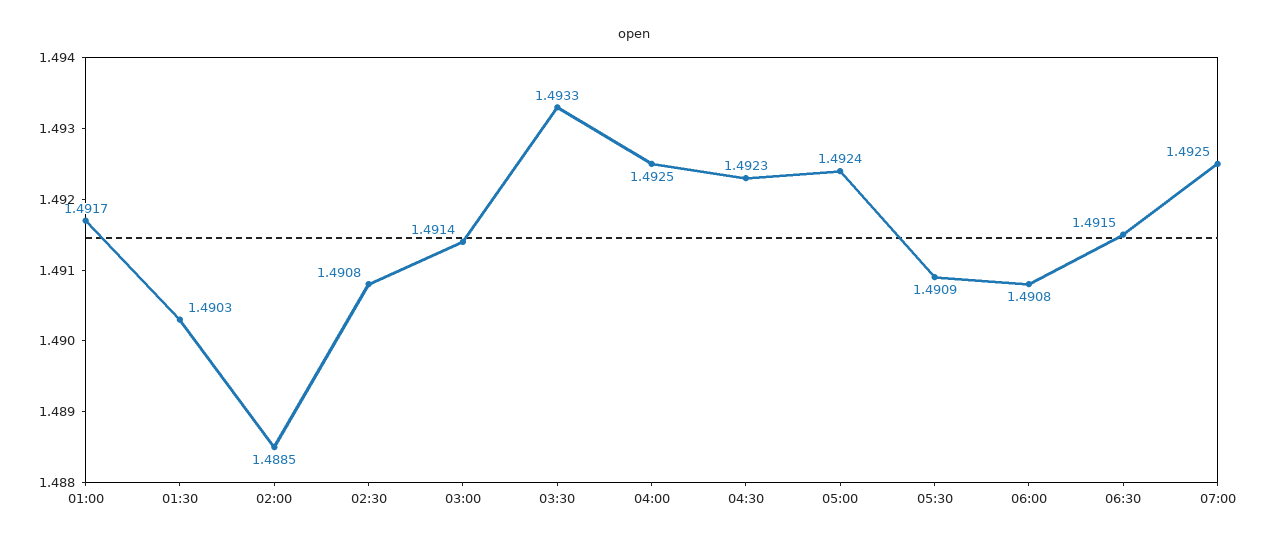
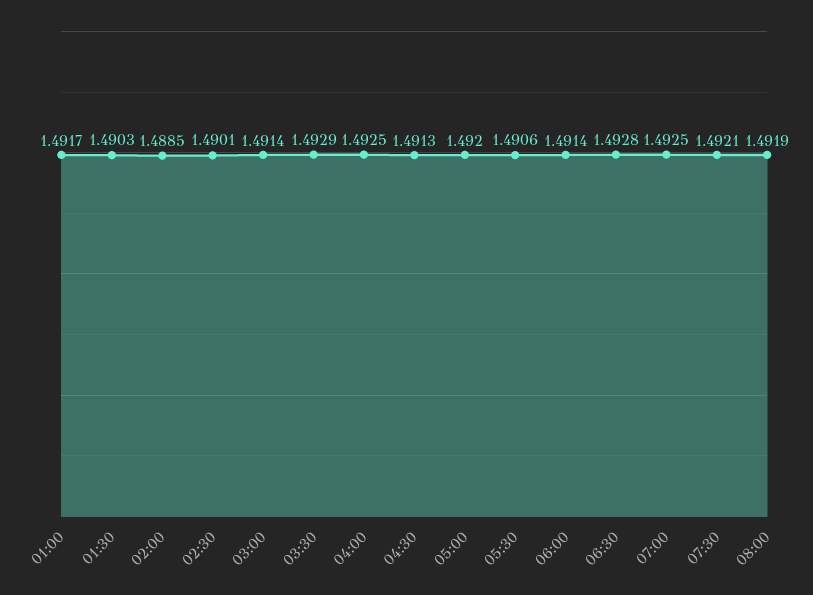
02:30: 1.4908 -> 1.4901
03:30: 1.4933 -> 1.4929
04:30: 1.4923 -> 1.4913
05:00: 1.4924 -> 1.492
05:30: 1.4909 -> 1.4906
06:00: 1.4908 -> 1.4914
06:30: 1.4915 -> 1.4928
07:30: none -> 1.4921
08:00: none -> 1.4919

